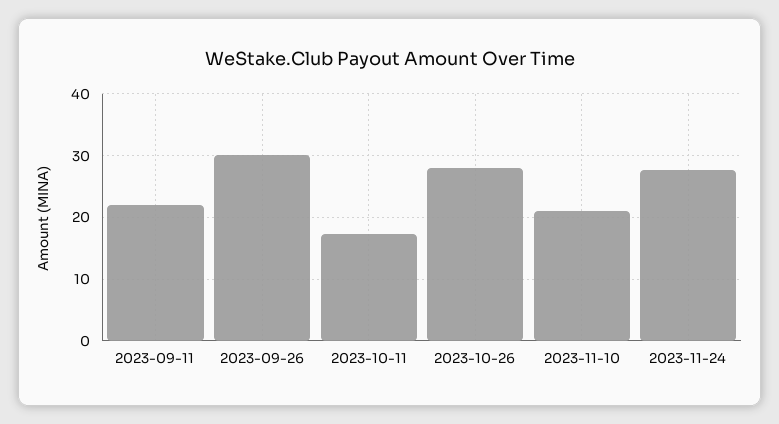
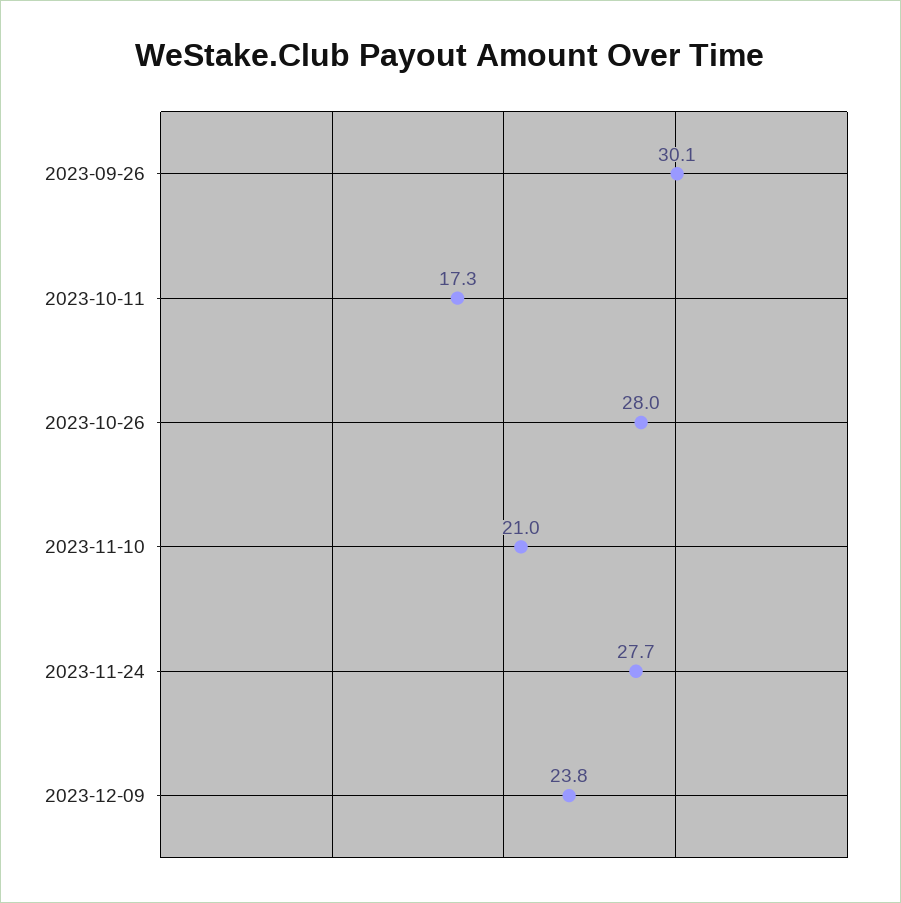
2023-09-11: 22 -> none
2023-12-09: none -> 23.8

